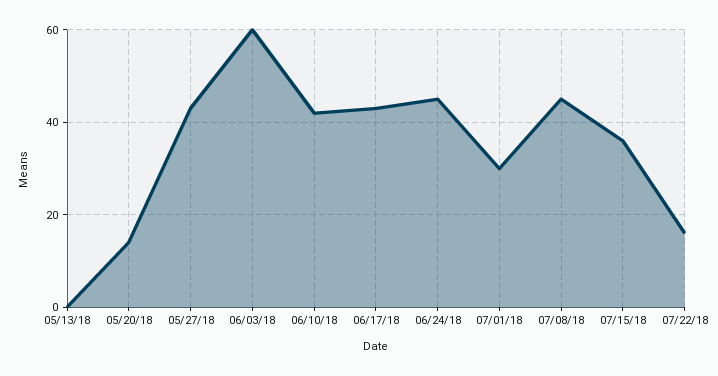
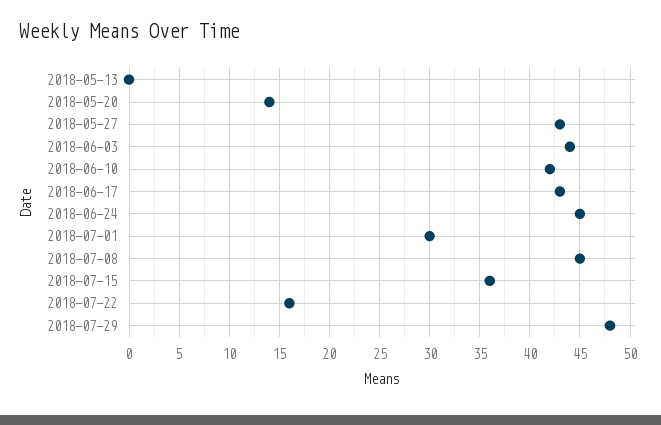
06/03/18: 60 -> 44
2018-07-29: none -> 48

